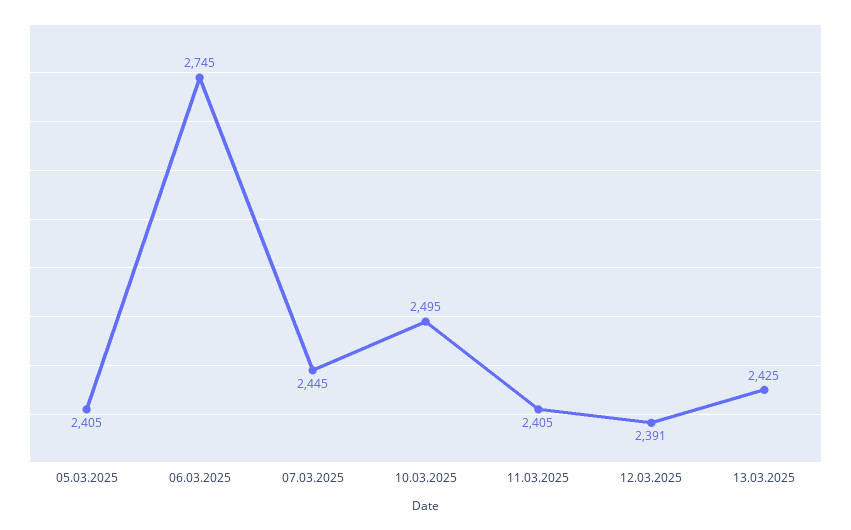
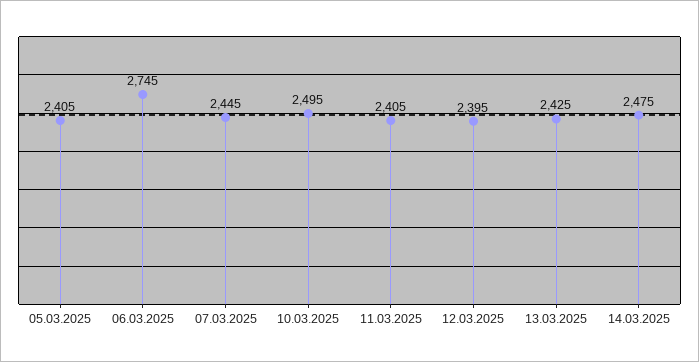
12.03.2025: 2391 -> 2395
14.03.2025: none -> 2475

